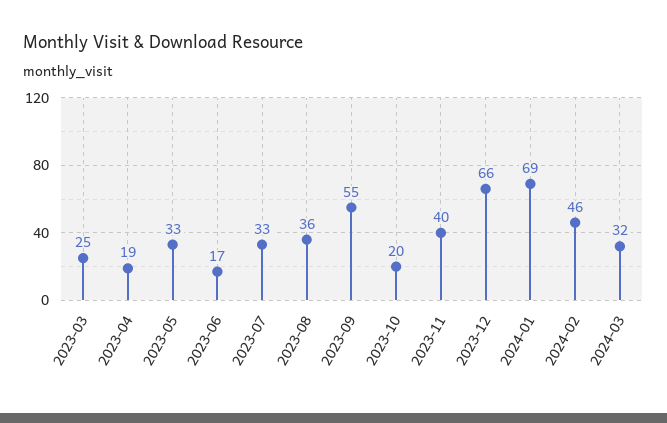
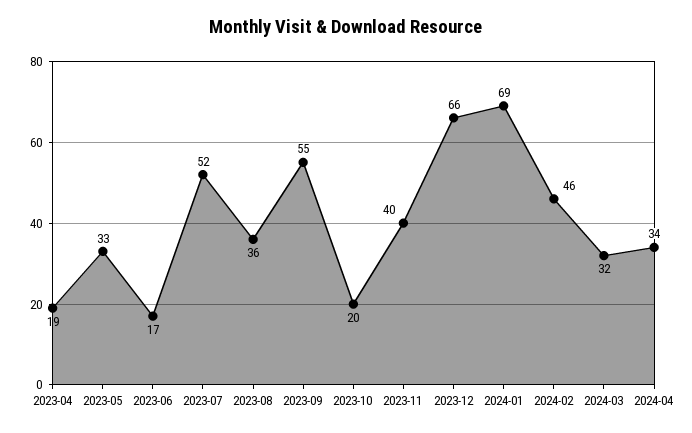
2023-03: 25 -> none
2023-07: 33 -> 52
2024-04: none -> 34

